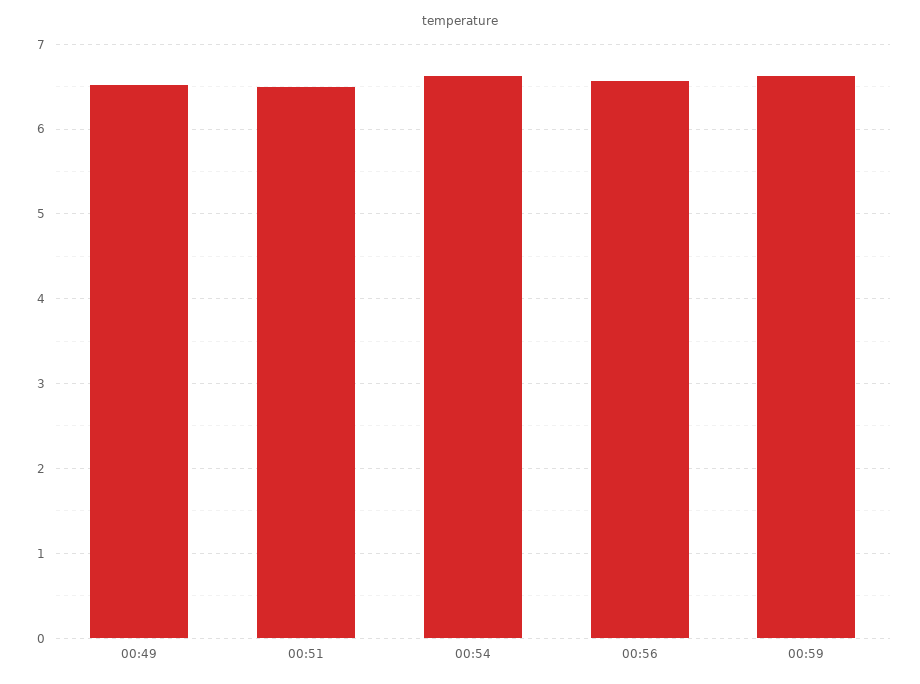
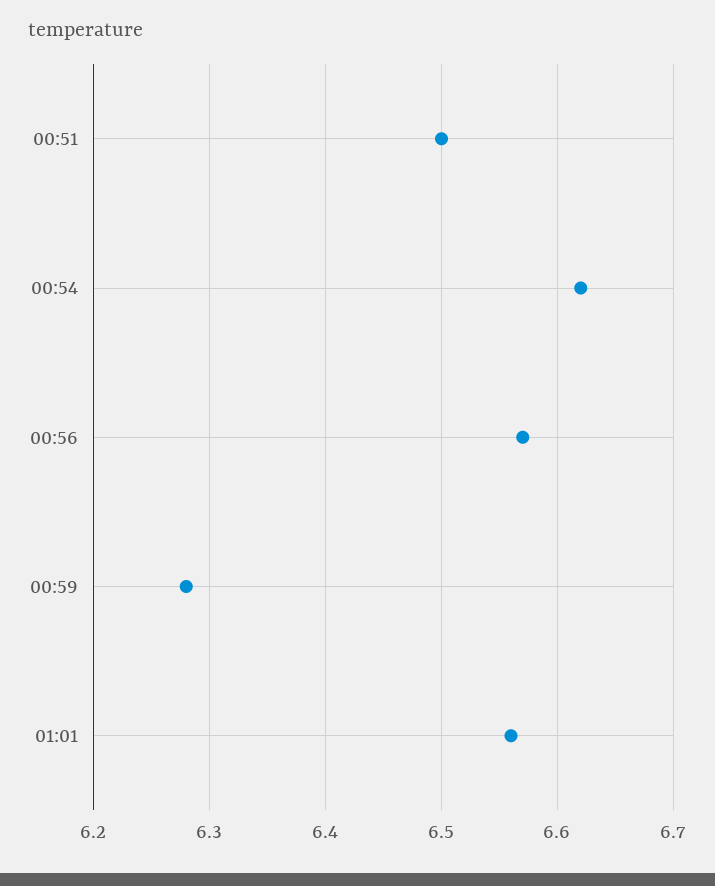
00:49: 6.5 -> none
00:59: 6.6 -> 6.28
01:01: none -> 6.56

